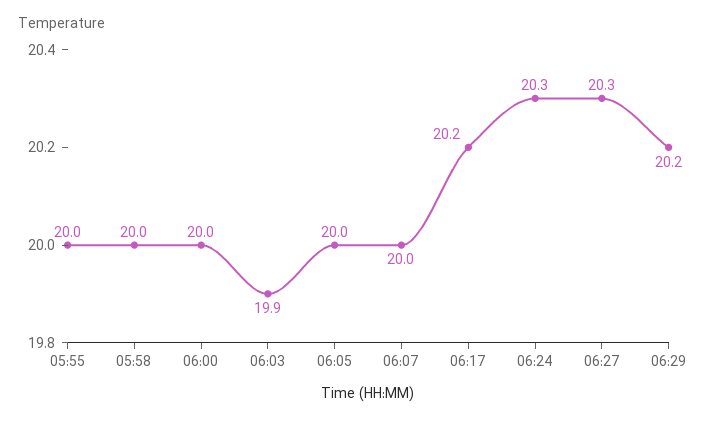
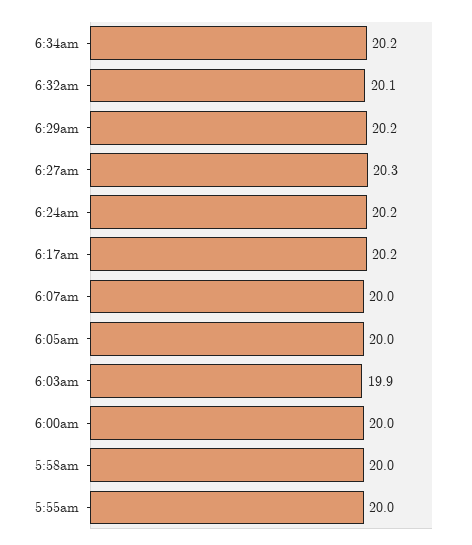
06:24: 20.3 -> 20.2
6:34am: none -> 20.2
6:32am: none -> 20.1

